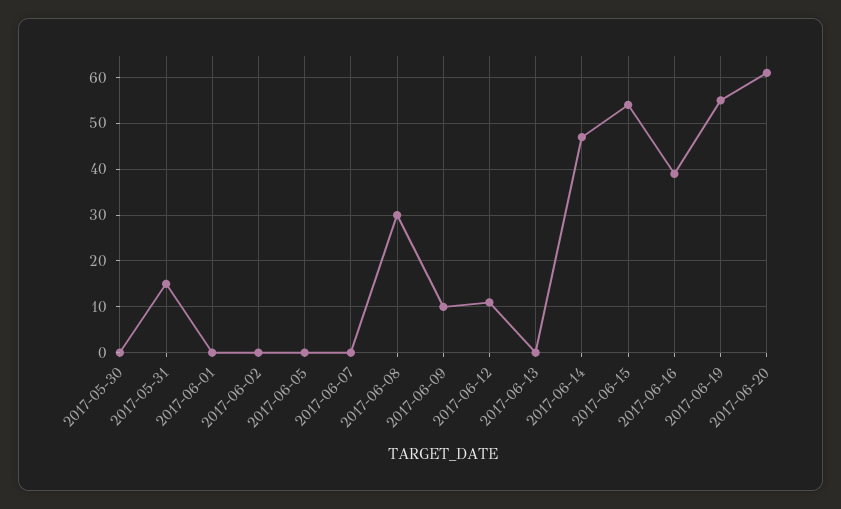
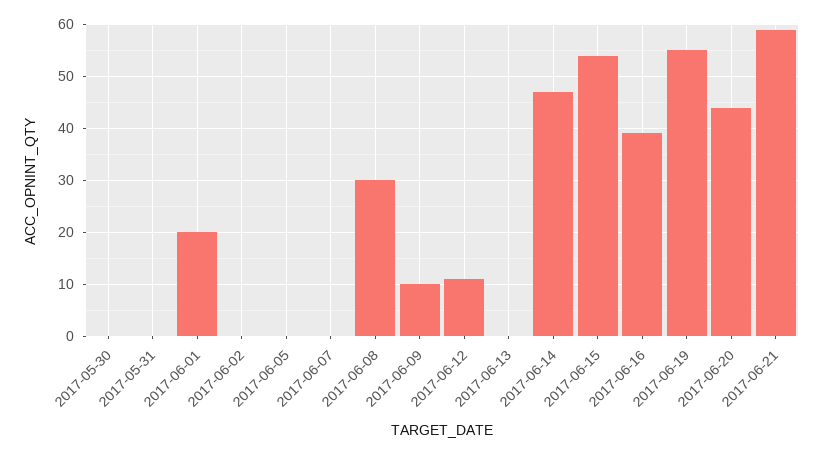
2017-05-31: 15 -> 0
2017-06-01: 0 -> 20
2017-06-20: 60 -> 45
2017-06-21: none -> 60

